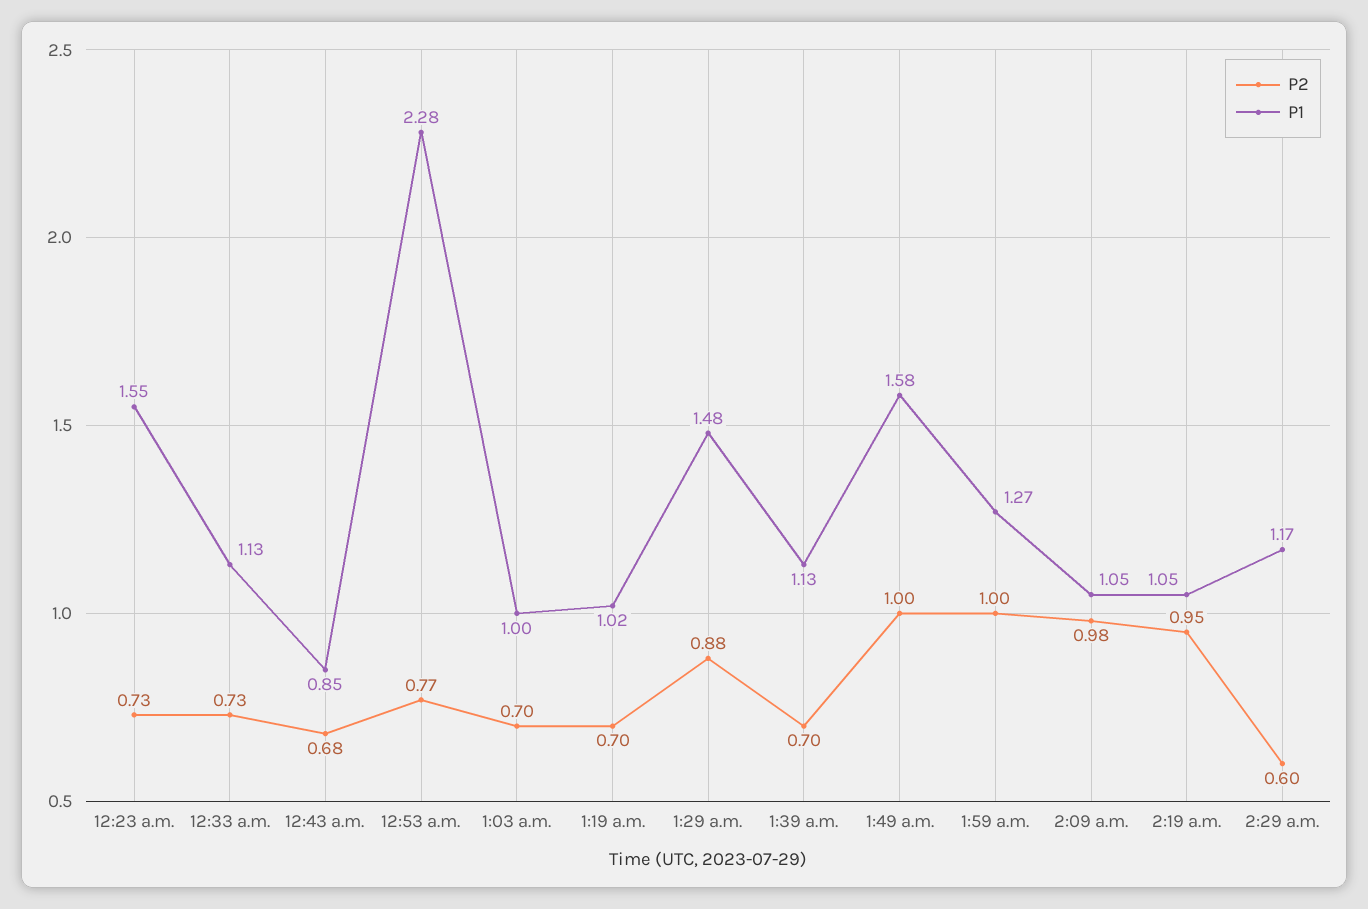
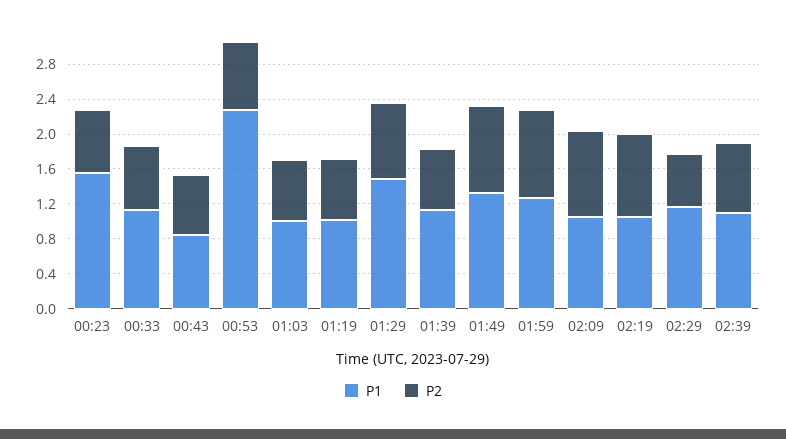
P1, 1:49 a.m.: 1.58 -> 1.3
P1, 02:39: none -> 1.1
P2, 02:39: none -> 0.8

